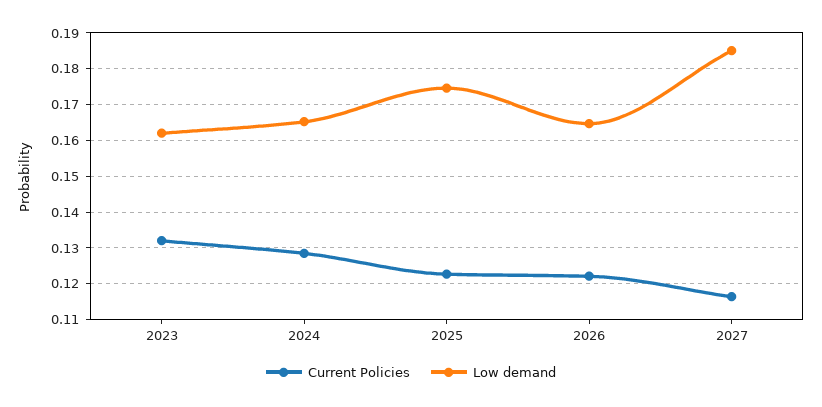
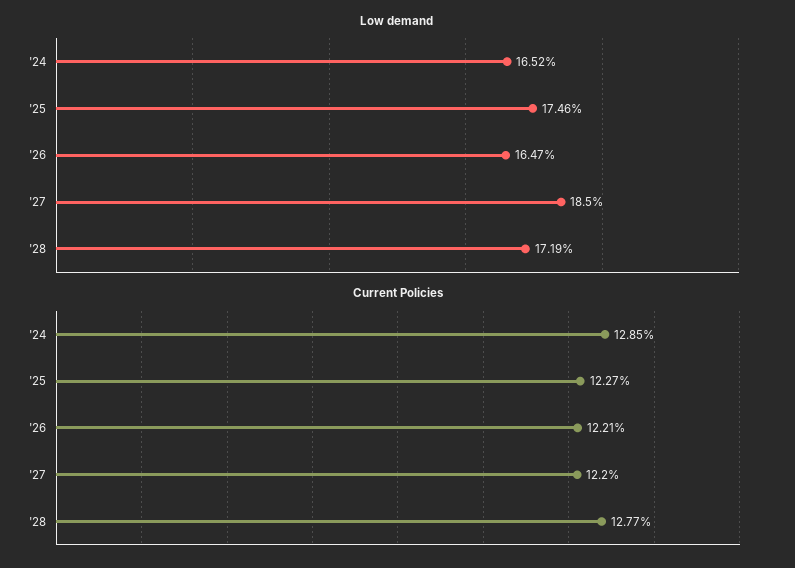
Current Policies, 2023: 0.132 -> none
Low demand, 2023: 0.162 -> none
Current Policies, 2027: 0.116 -> 0.122
Low demand, '28: none -> 0.1719
Current Policies, '28: none -> 0.1277

